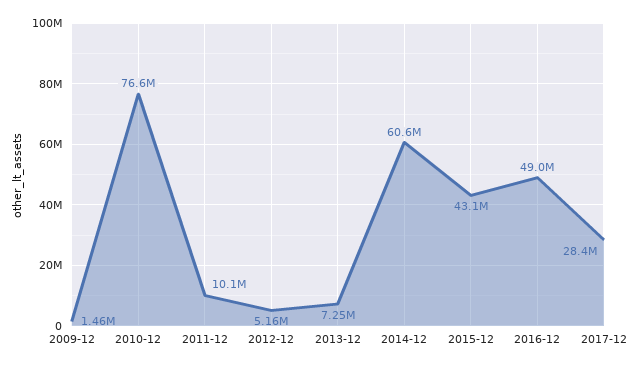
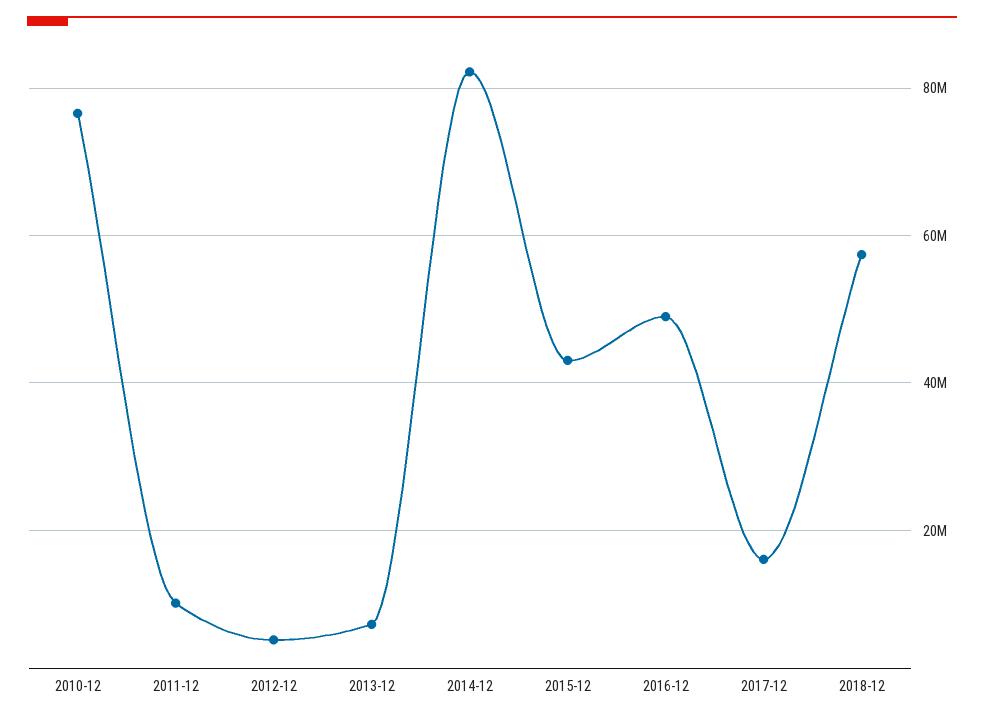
2009-12: 1460000 -> none
2014-12: 60600000 -> 82000000
2017-12: 28400000 -> 16000000
2018-12: none -> 58000000

